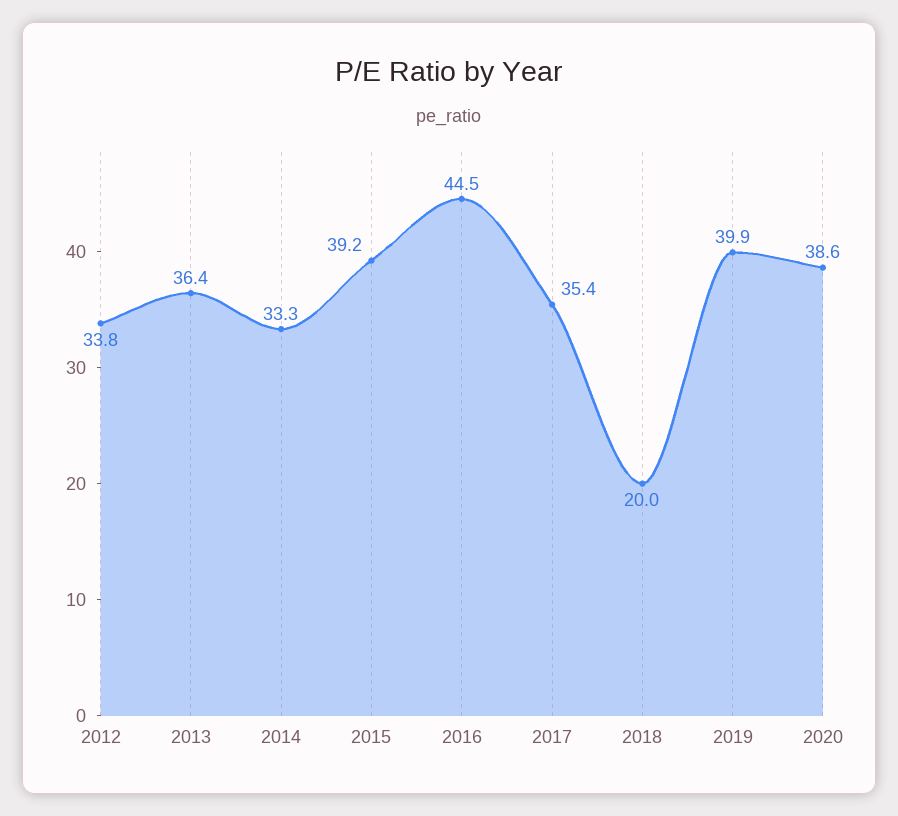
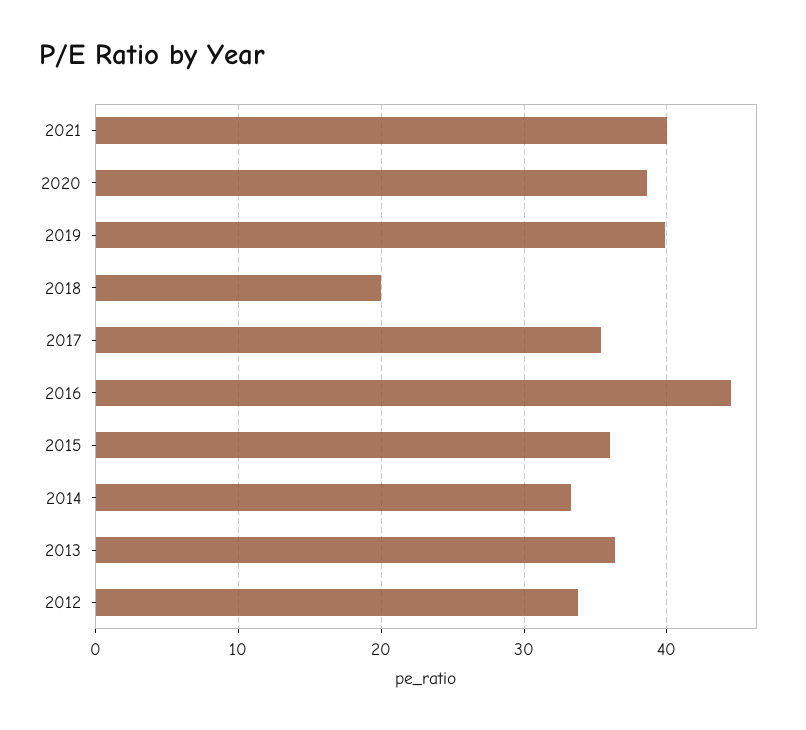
2015: 39.2 -> 36
2021: none -> 40

